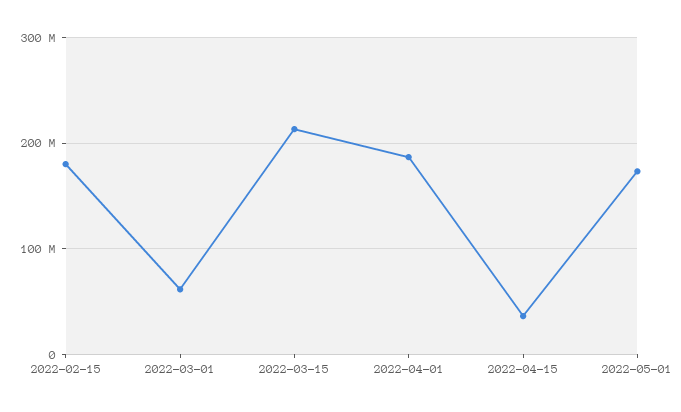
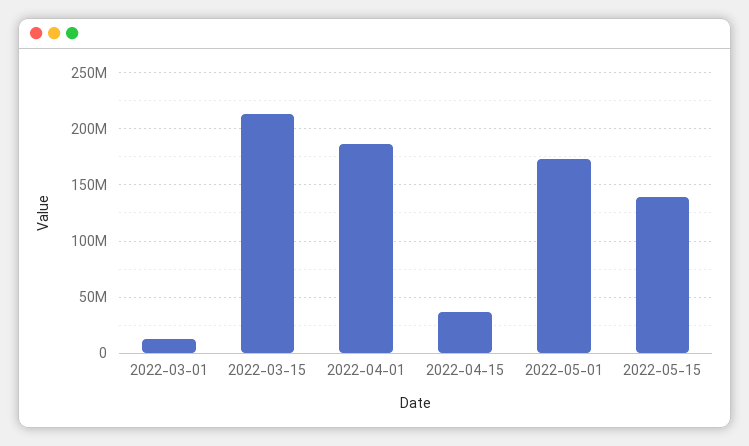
2022-02-15: 180000000 -> none
2022-03-01: 60000000 -> 10000000
2022-05-15: none -> 140000000

